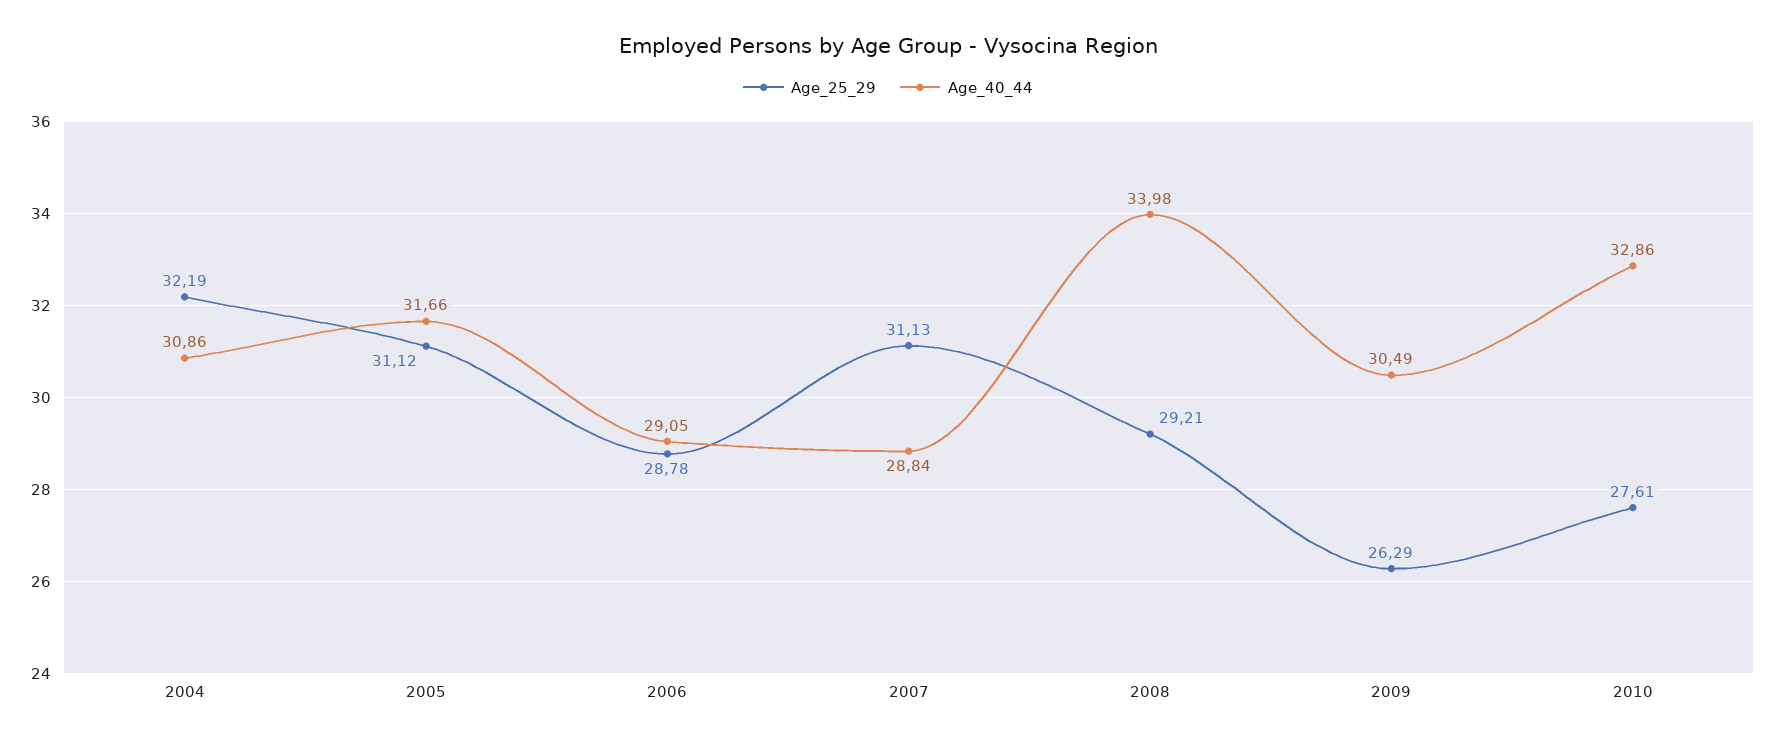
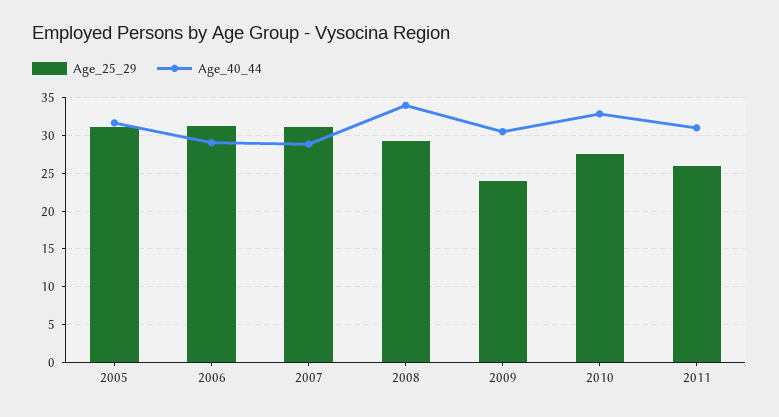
Age_25_29, 2004: 32.19 -> none
Age_40_44, 2004: 30.86 -> none
Age_25_29, 2006: 28.78 -> 31
Age_25_29, 2009: 26.29 -> 24
Age_25_29, 2011: none -> 26
Age_40_44, 2011: none -> 31

